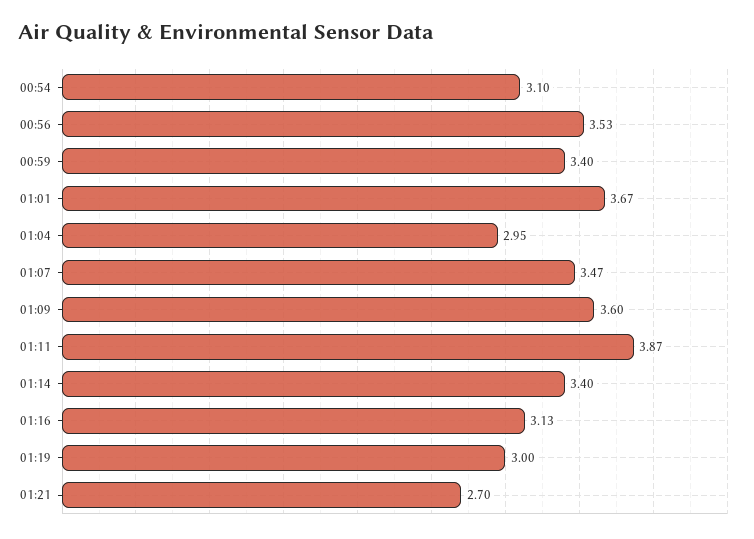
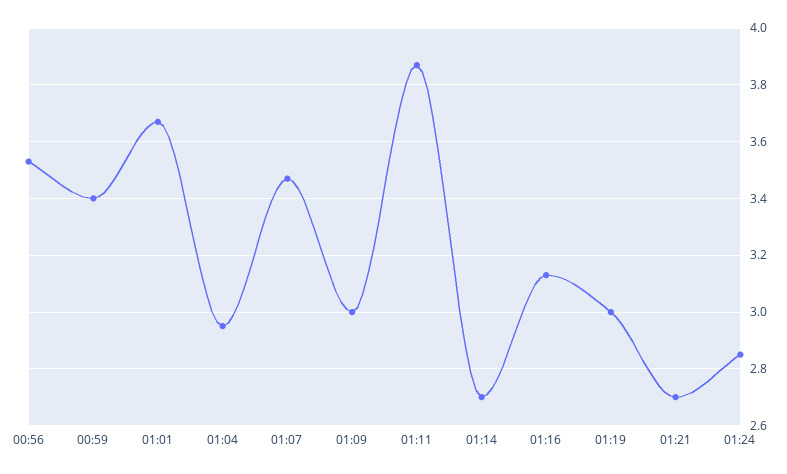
00:54: 3.1 -> none
01:09: 3.6 -> 3
01:14: 3.4 -> 2.7
01:24: none -> 2.85

